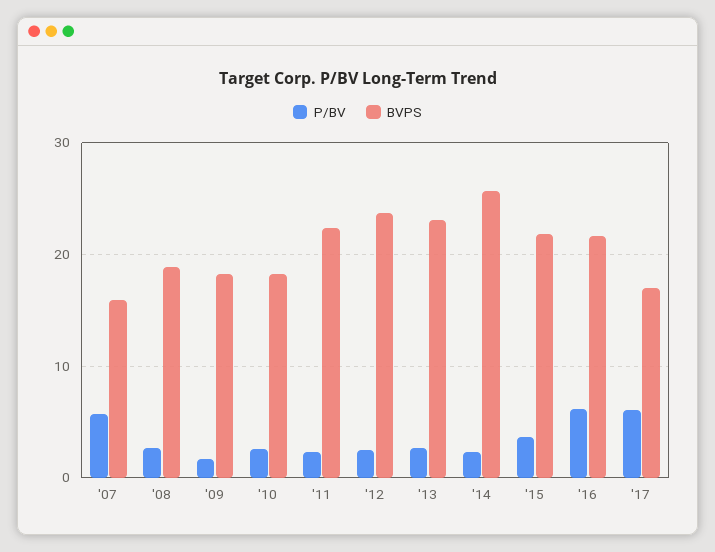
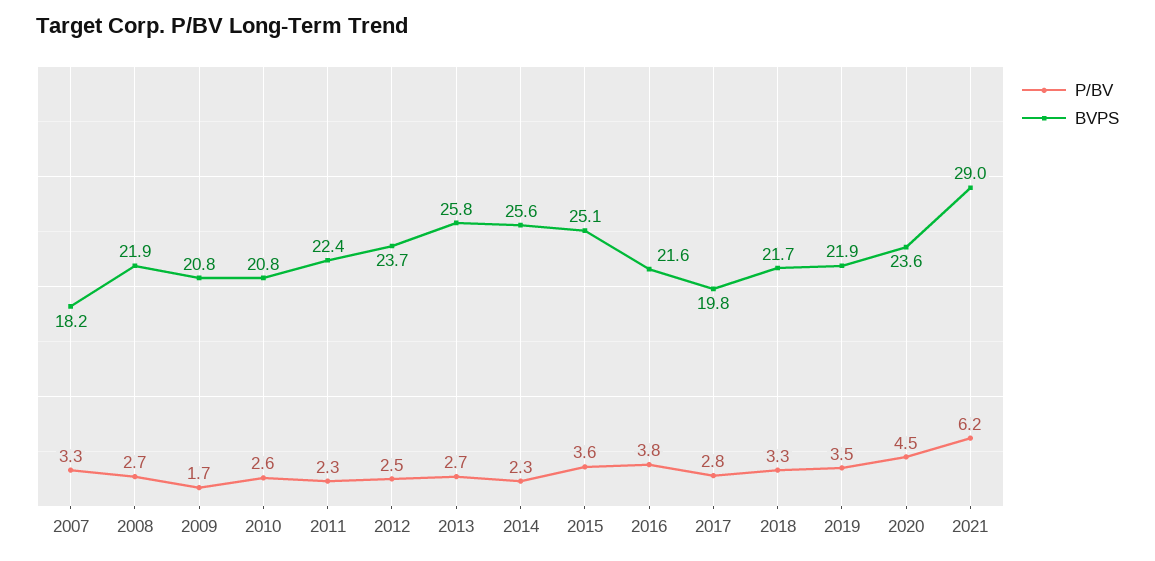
P/BV, '07: 6 -> 3.3
BVPS, '07: 16 -> 18.2
BVPS, '08: 19 -> 21.9
BVPS, '09: 18 -> 20.8
BVPS, '10: 18 -> 20.8
BVPS, '13: 23 -> 25.8
BVPS, '15: 22 -> 25.1
P/BV, '16: 6 -> 3.8
P/BV, '17: 6 -> 2.8
BVPS, '17: 17 -> 19.8
P/BV, 2018: none -> 3.3
BVPS, 2018: none -> 21.7
P/BV, 2019: none -> 3.5
BVPS, 2019: none -> 21.9
P/BV, 2020: none -> 4.5
BVPS, 2020: none -> 23.6
P/BV, 2021: none -> 6.2
BVPS, 2021: none -> 29

